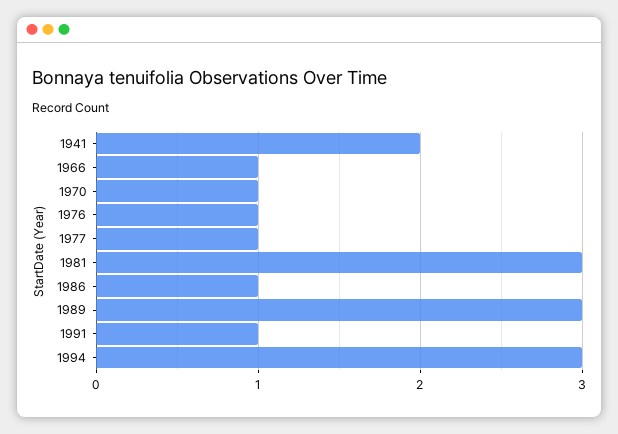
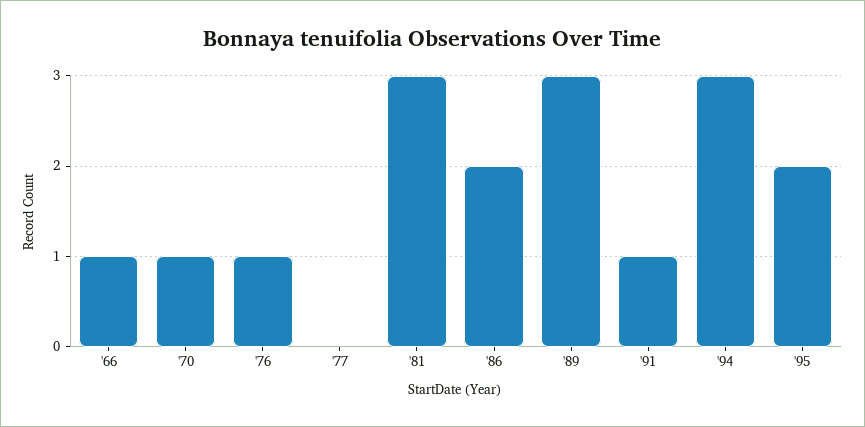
1941: 2 -> none
1977: 1 -> 0
1986: 1 -> 2
'95: none -> 2

